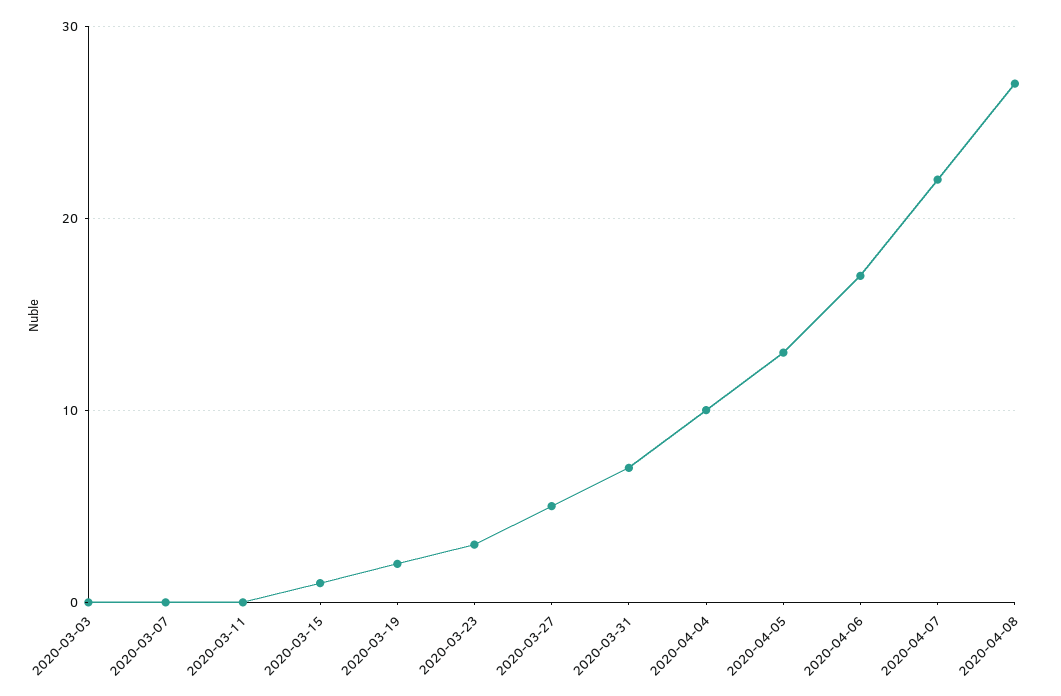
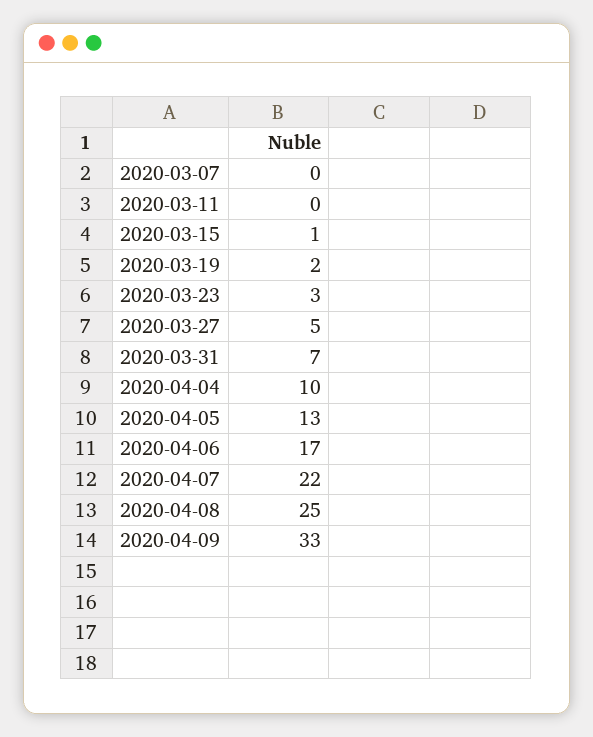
2020-03-03: 0 -> none
2020-04-08: 27 -> 25
2020-04-09: none -> 33

